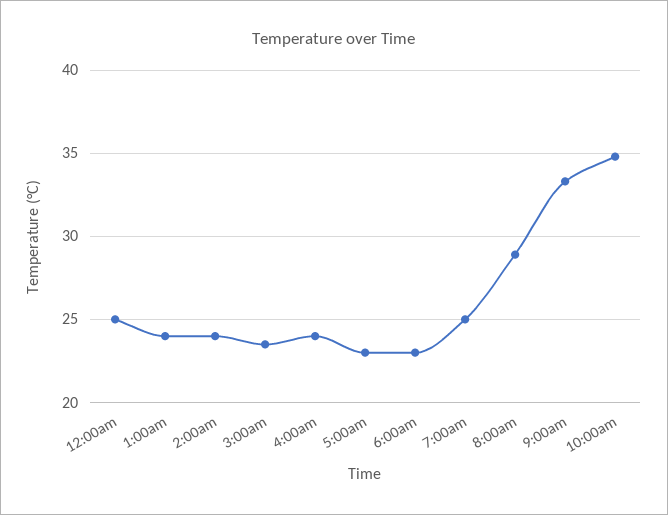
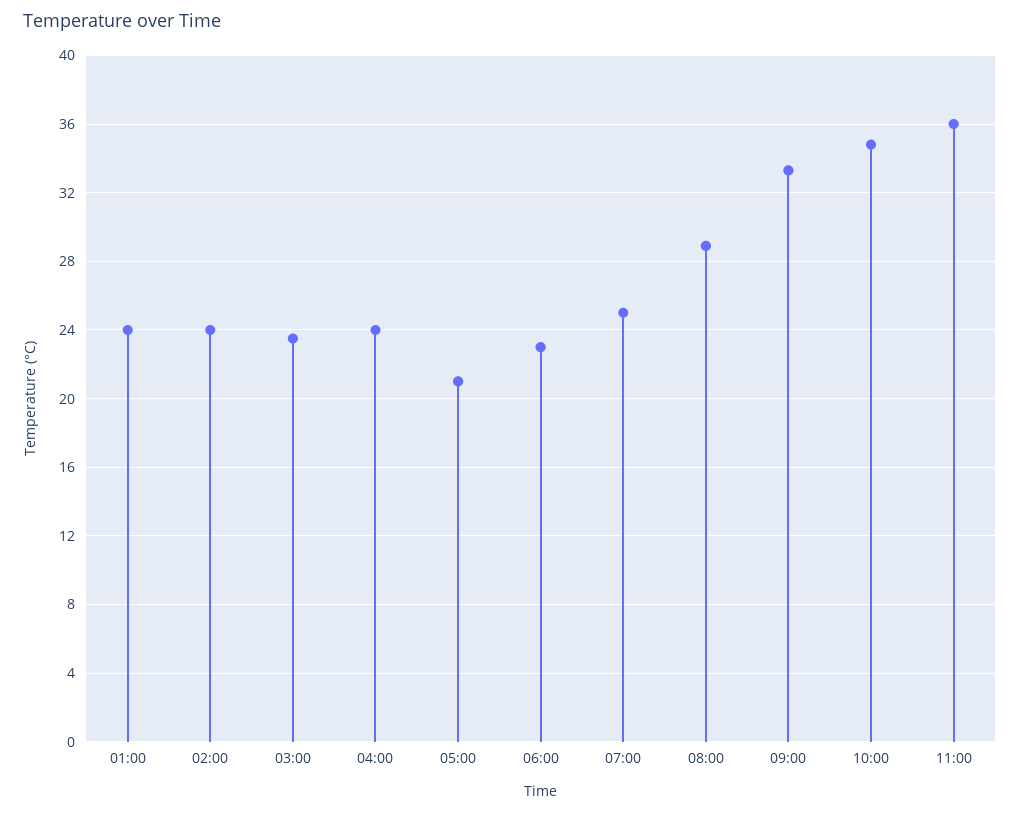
12:00am: 25 -> none
5:00am: 23 -> 21
11:00: none -> 36

